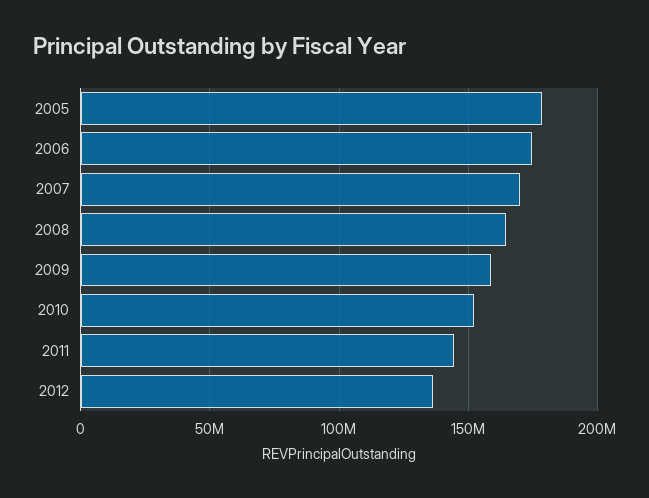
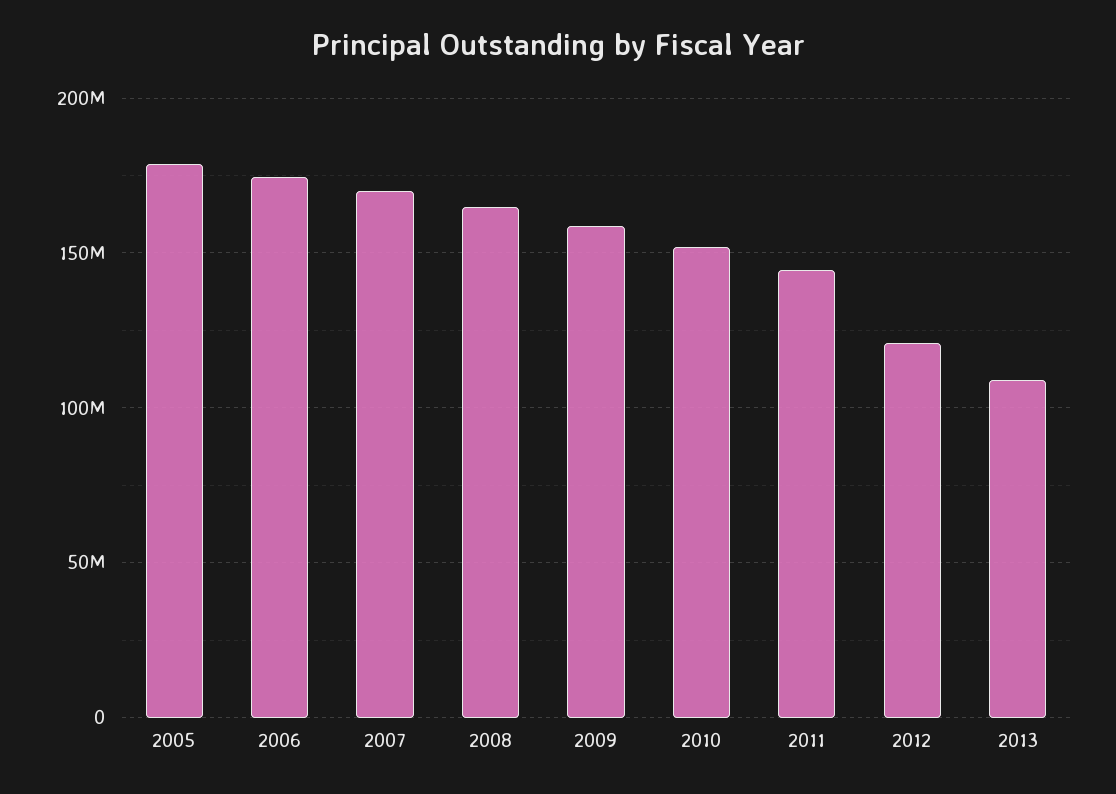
2012: 135000000 -> 120000000
2013: none -> 110000000

